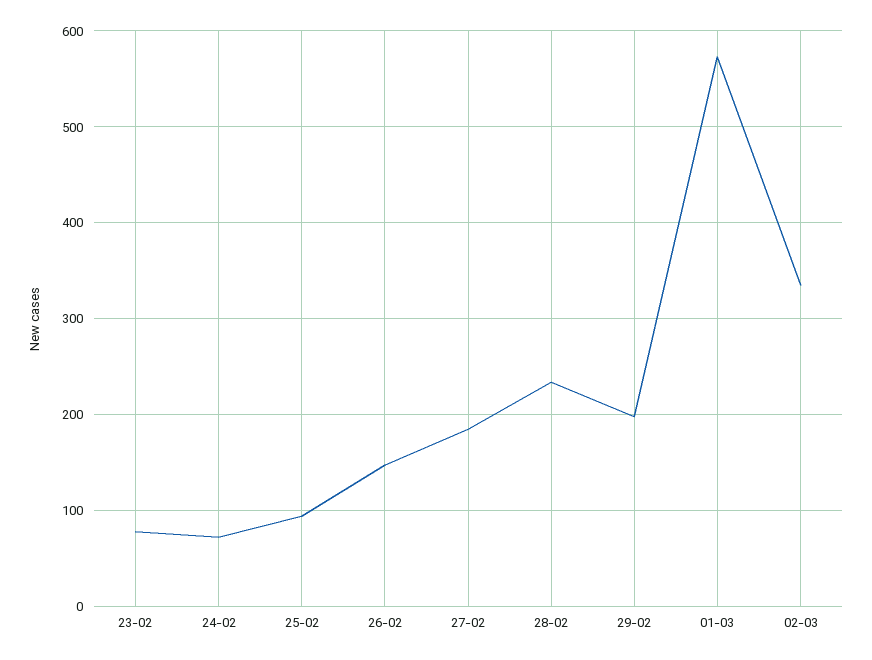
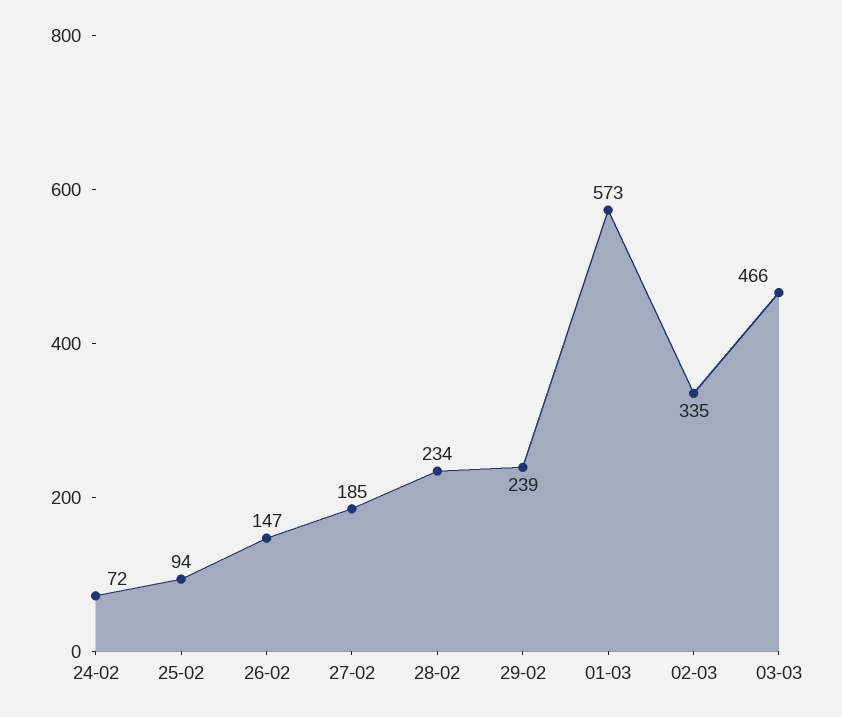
23-02: 80 -> none
29-02: 200 -> 239
03-03: none -> 466

